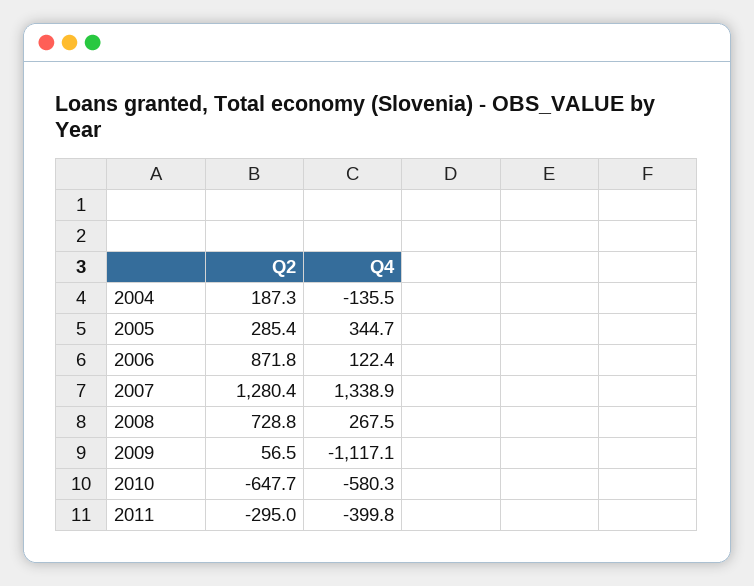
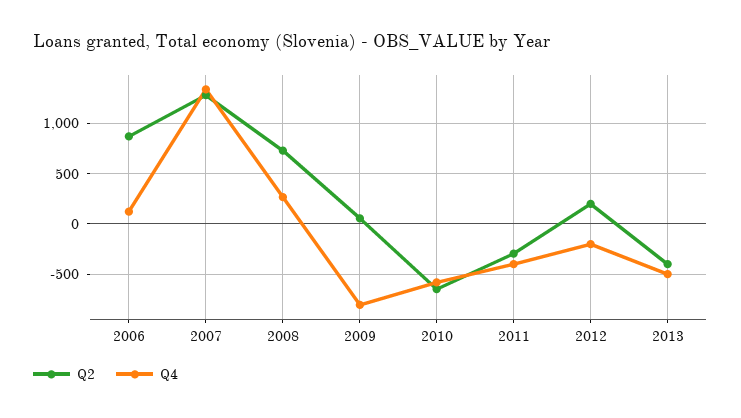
Q2, 2004: 187.3 -> none
Q4, 2004: -135.5 -> none
Q2, 2005: 285.4 -> none
Q4, 2005: 344.7 -> none
Q4, 2009: -1117.1 -> -800
Q2, 2012: none -> 200
Q4, 2012: none -> -200
Q2, 2013: none -> -400
Q4, 2013: none -> -500

